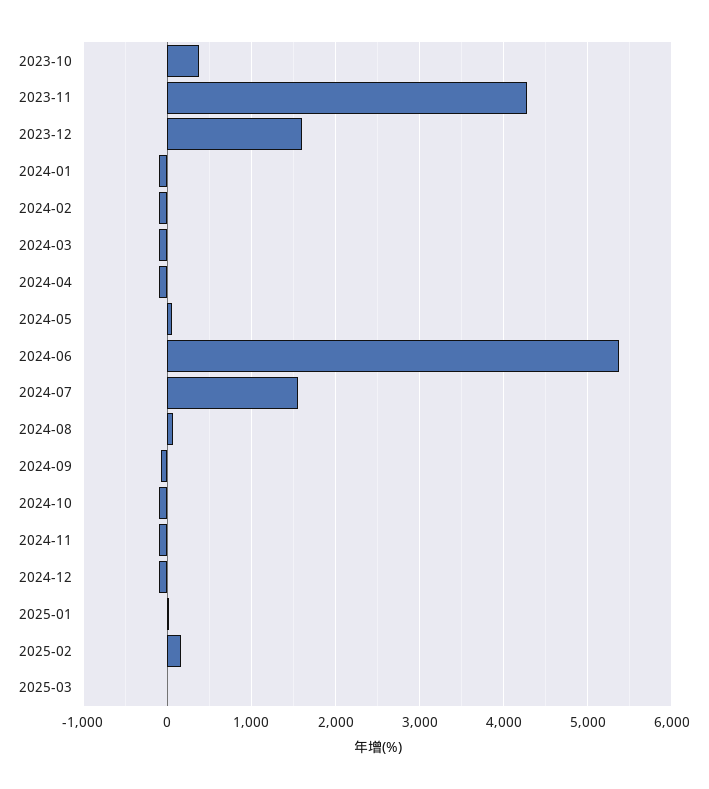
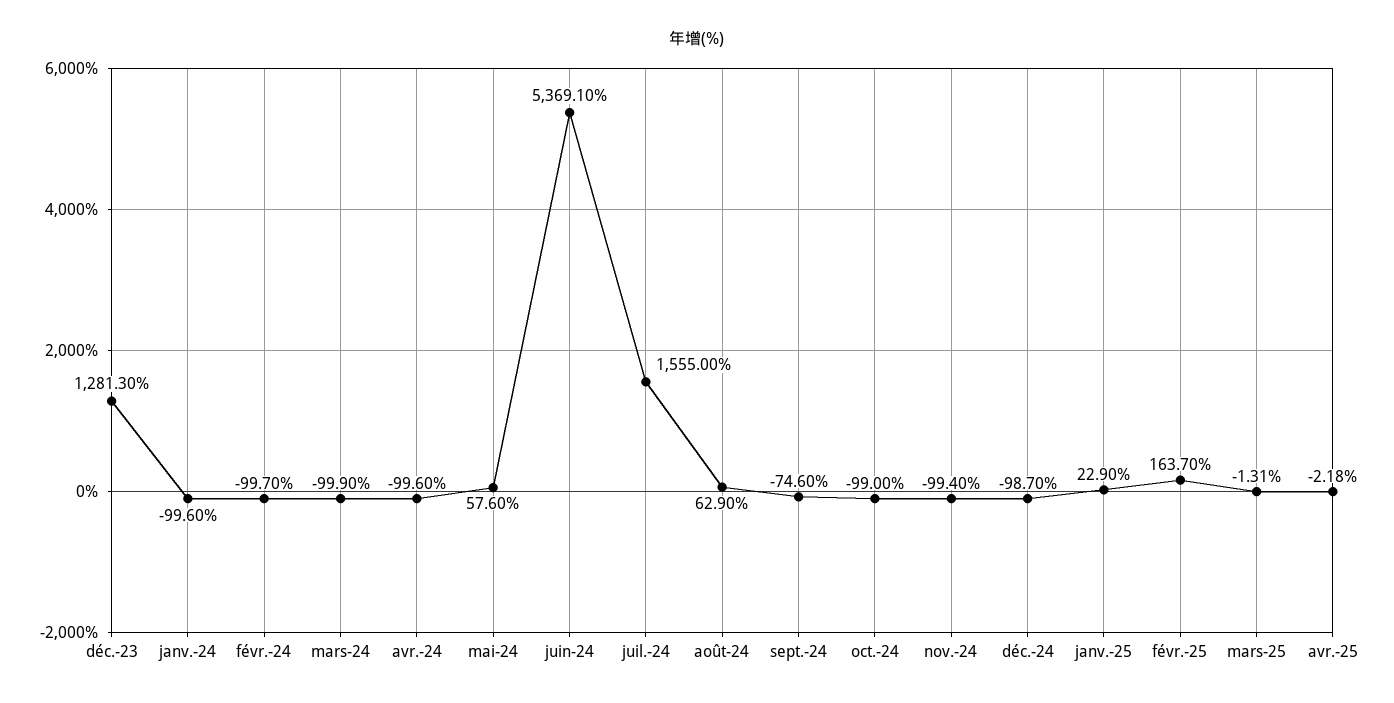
2023-10: 400 -> none
2023-11: 4300 -> none
2023-12: 1600 -> 1281.3
avr.-25: none -> -2.18

